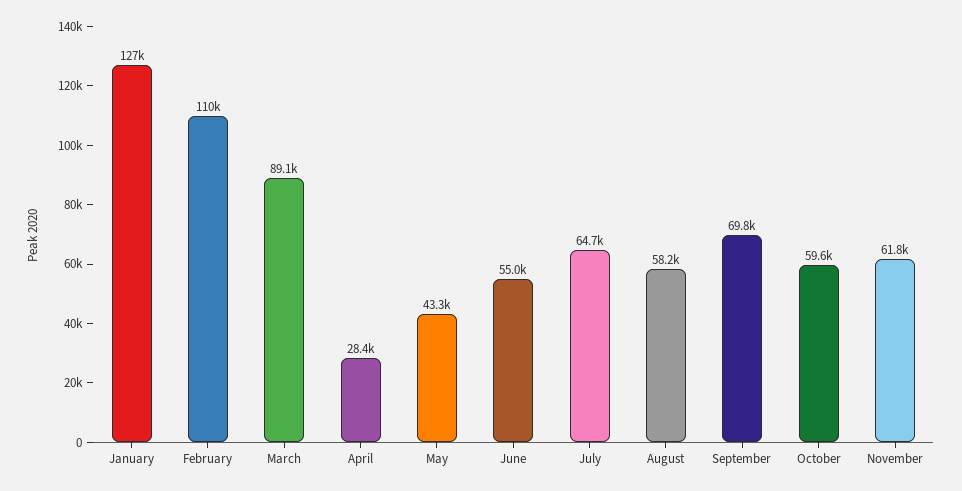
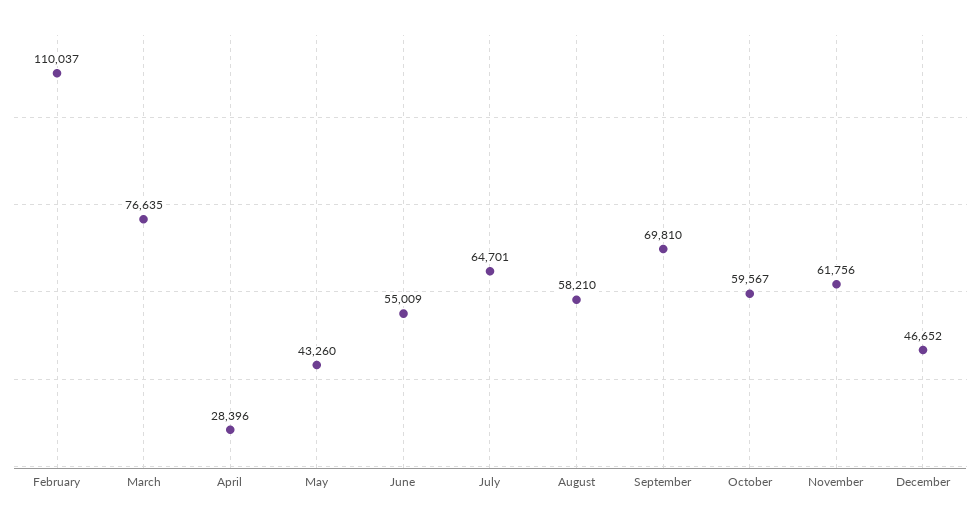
January: 127000 -> none
March: 89100 -> 76635
December: none -> 46652

